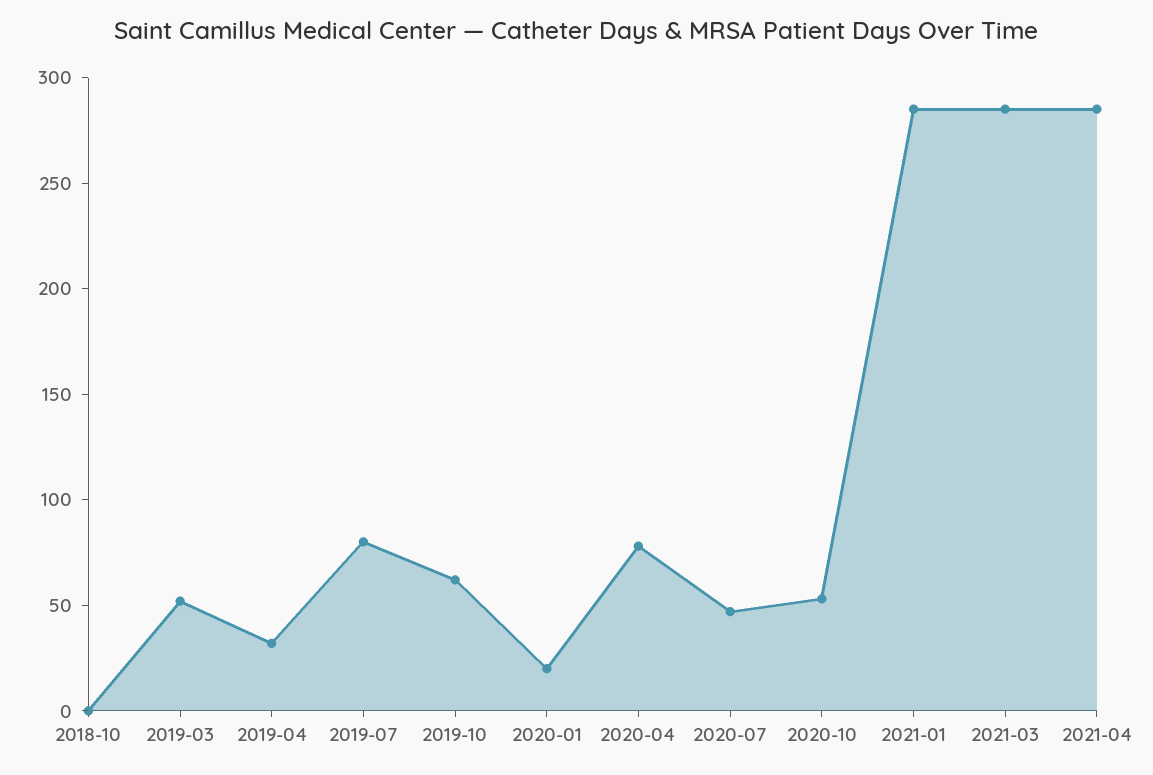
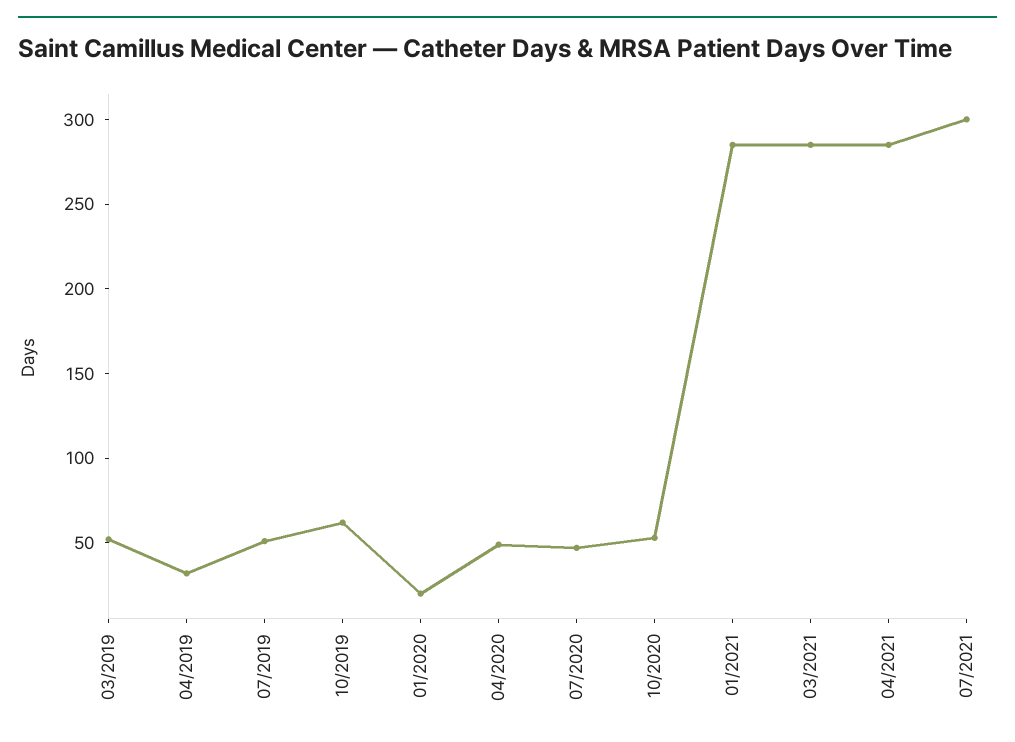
2018-10: 0 -> none
2019-07: 80 -> 50
2020-04: 80 -> 50
07/2021: none -> 300

